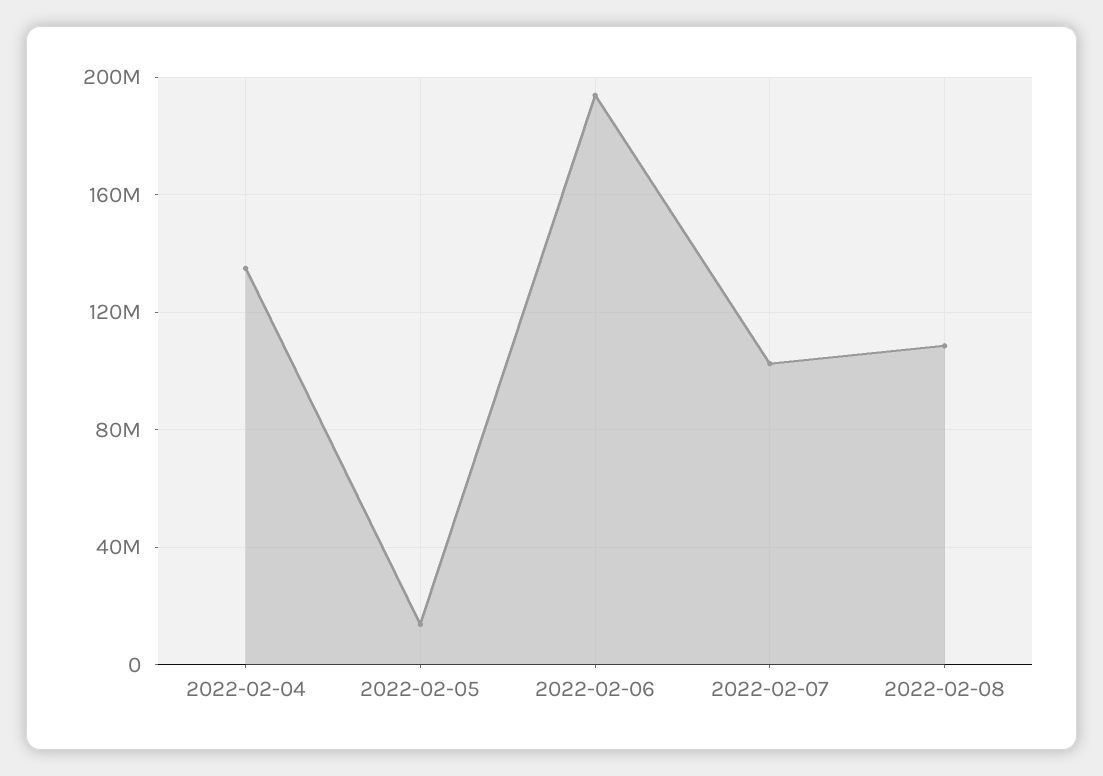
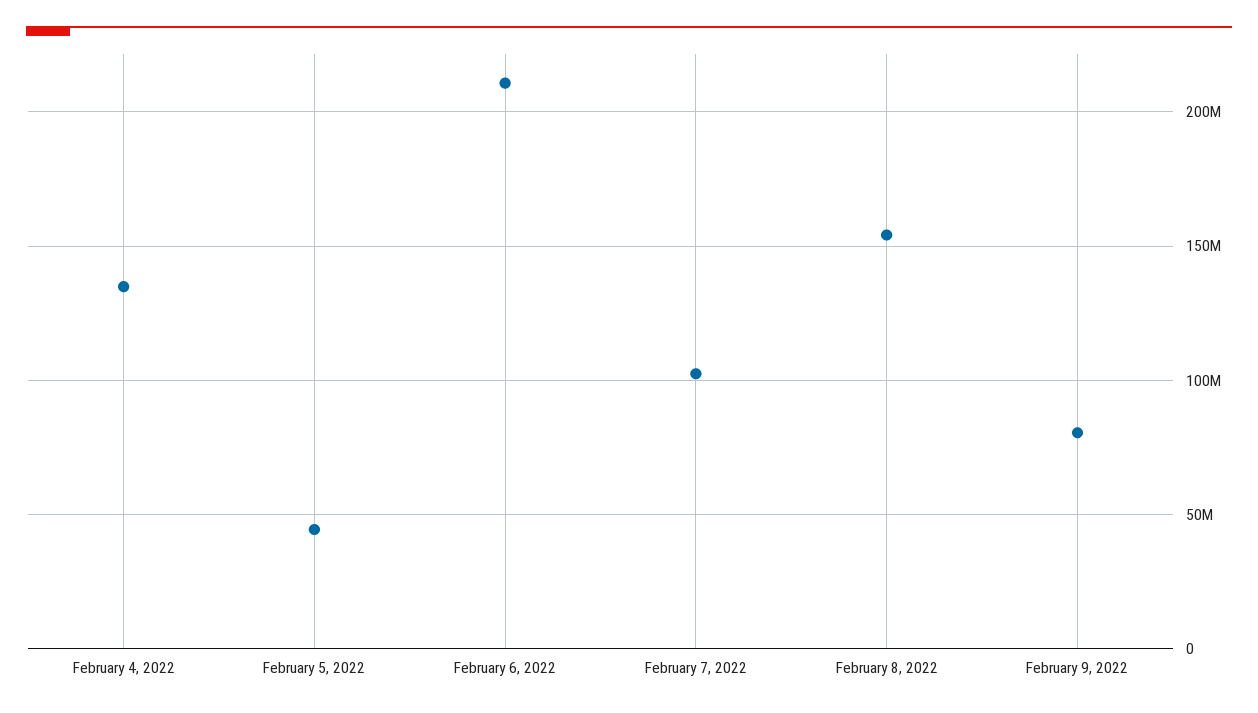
2022-02-05: 15000000 -> 45000000
2022-02-06: 195000000 -> 210000000
2022-02-08: 110000000 -> 155000000
February 9, 2022: none -> 80000000

